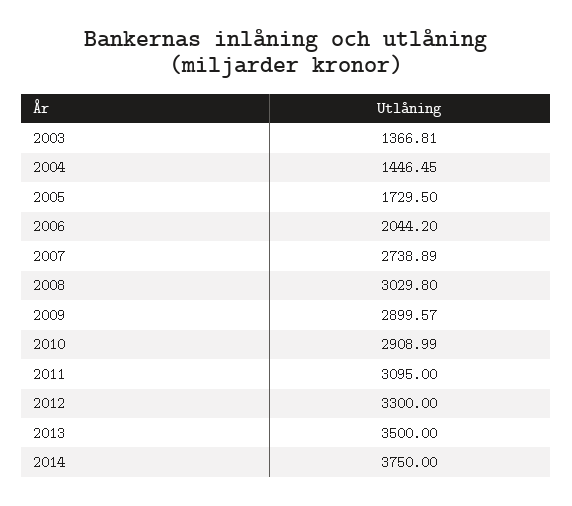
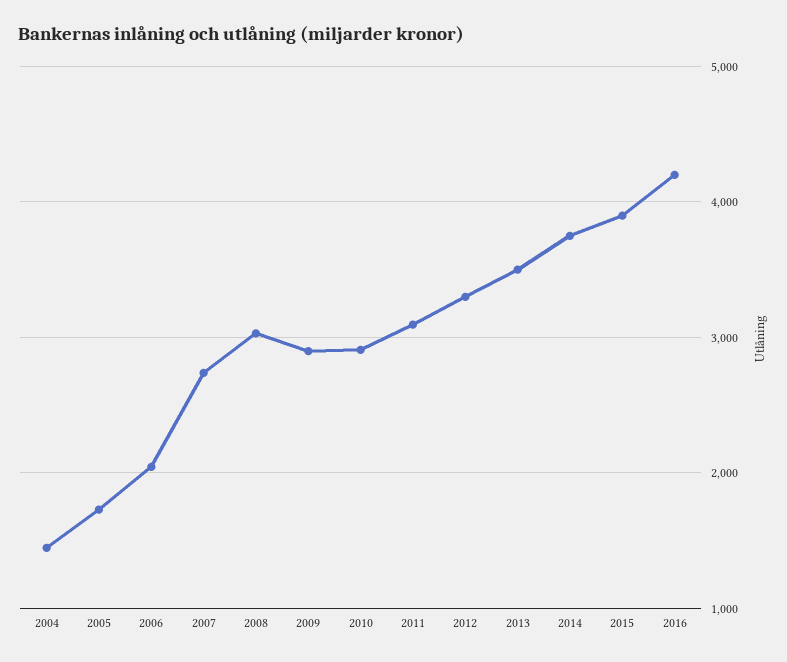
2003: 1366.81 -> none
2015: none -> 3900
2016: none -> 4200

